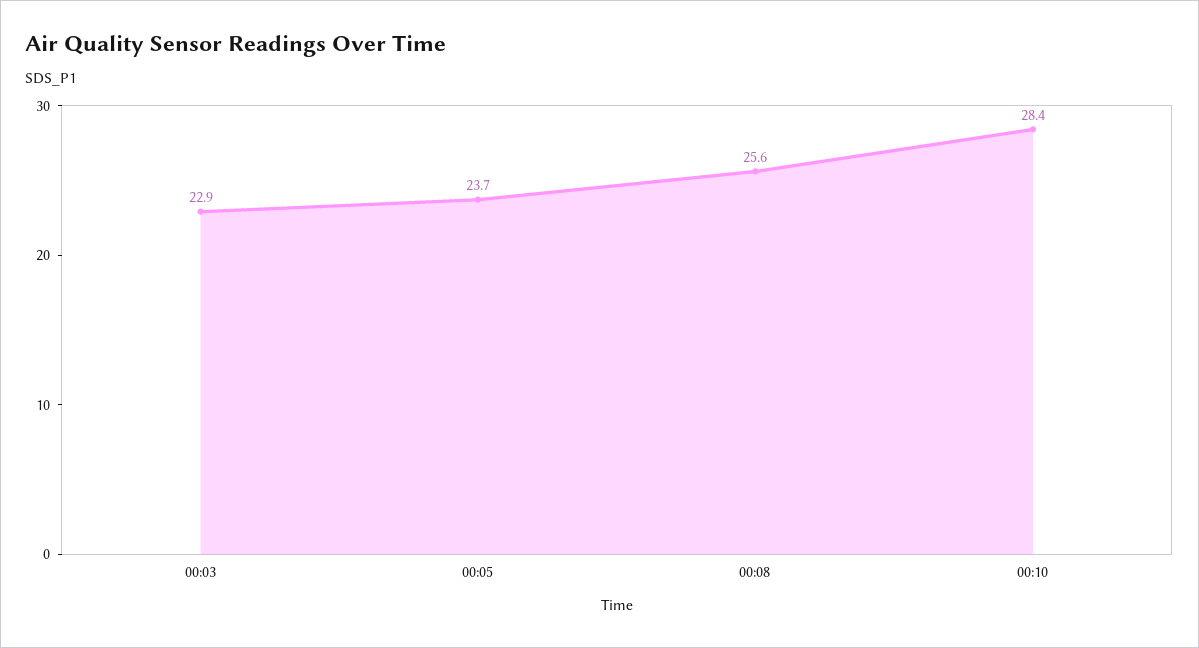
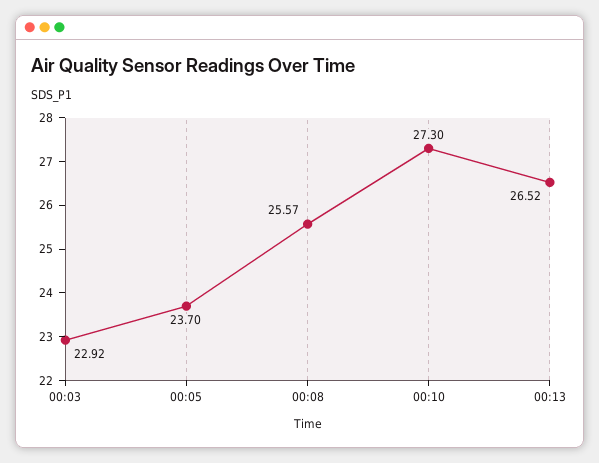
00:10: 28.4 -> 27.3
00:13: none -> 26.52

